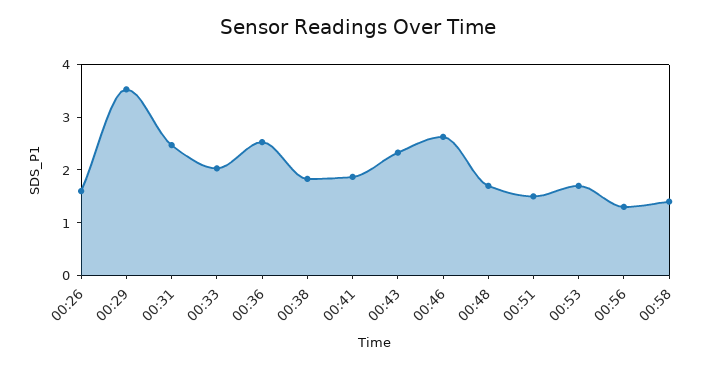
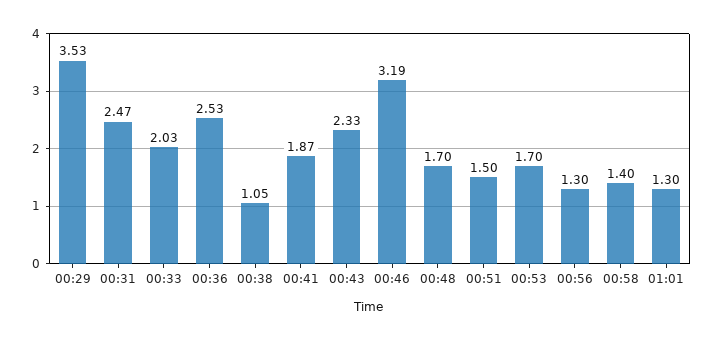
00:26: 1.6 -> none
00:38: 1.8 -> 1.05
00:46: 2.6 -> 3.19
01:01: none -> 1.3

